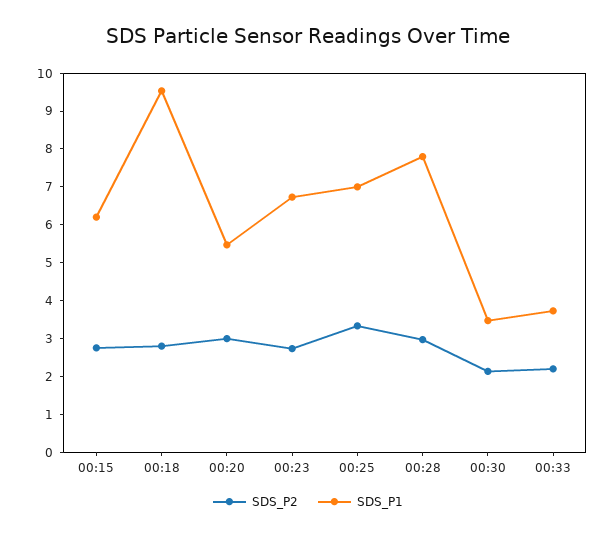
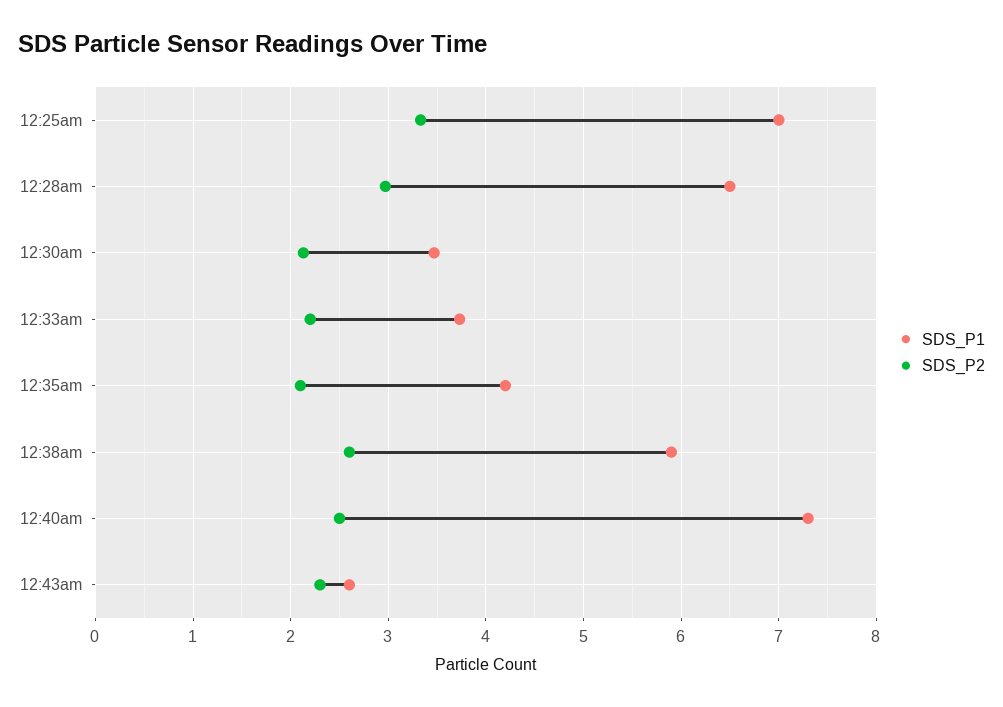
SDS_P2, 00:15: 2.75 -> none
SDS_P1, 00:15: 6.25 -> none
SDS_P2, 00:18: 2.75 -> none
SDS_P1, 00:18: 9.5 -> none
SDS_P2, 00:20: 3 -> none
SDS_P1, 00:20: 5.5 -> none
SDS_P2, 00:23: 2.75 -> none
SDS_P1, 00:23: 6.75 -> none
SDS_P1, 00:28: 7.75 -> 6.5
SDS_P1, 12:35am: none -> 4.2
SDS_P2, 12:35am: none -> 2.1
SDS_P1, 12:38am: none -> 5.9
SDS_P2, 12:38am: none -> 2.6
SDS_P1, 12:40am: none -> 7.3
SDS_P2, 12:40am: none -> 2.5
SDS_P1, 12:43am: none -> 2.6
SDS_P2, 12:43am: none -> 2.3

